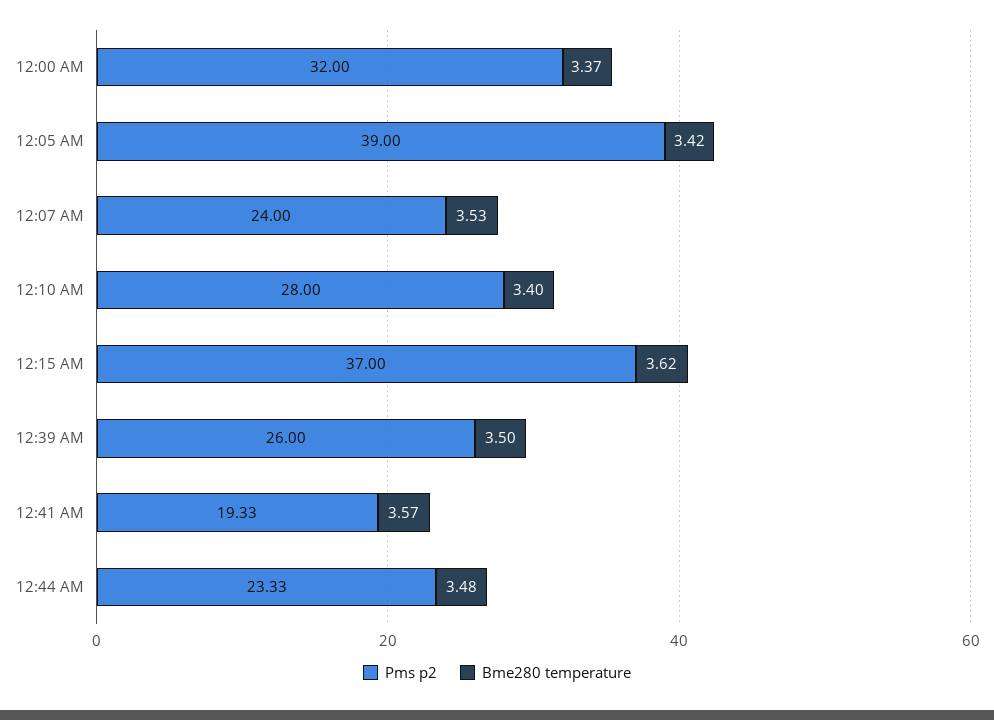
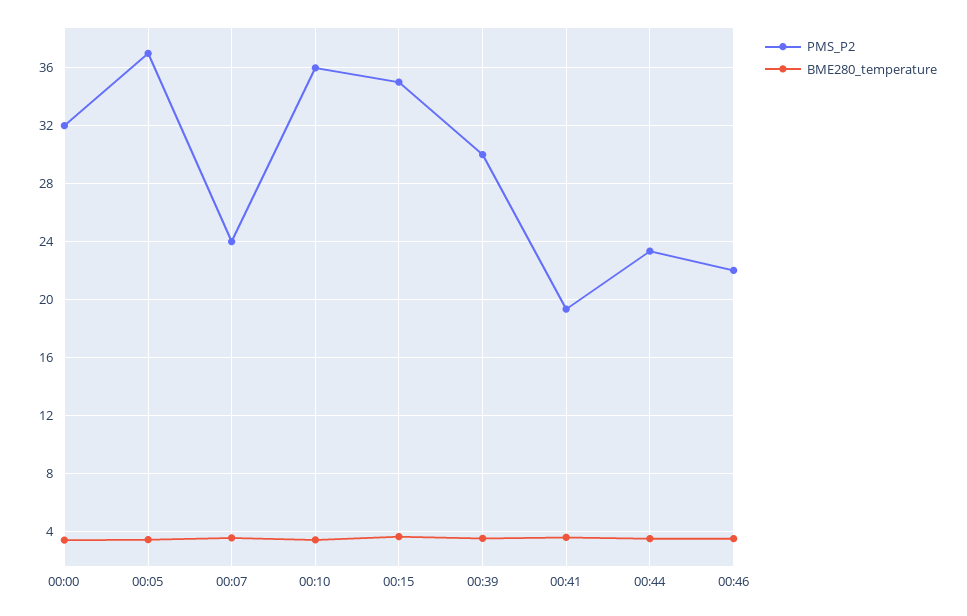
Pms p2, 12:05 AM: 39 -> 37
Pms p2, 12:10 AM: 28 -> 36
Pms p2, 12:15 AM: 37 -> 35
Pms p2, 12:39 AM: 26 -> 30
Pms p2, 00:46: none -> 22
Bme280 temperature, 00:46: none -> 3.5

